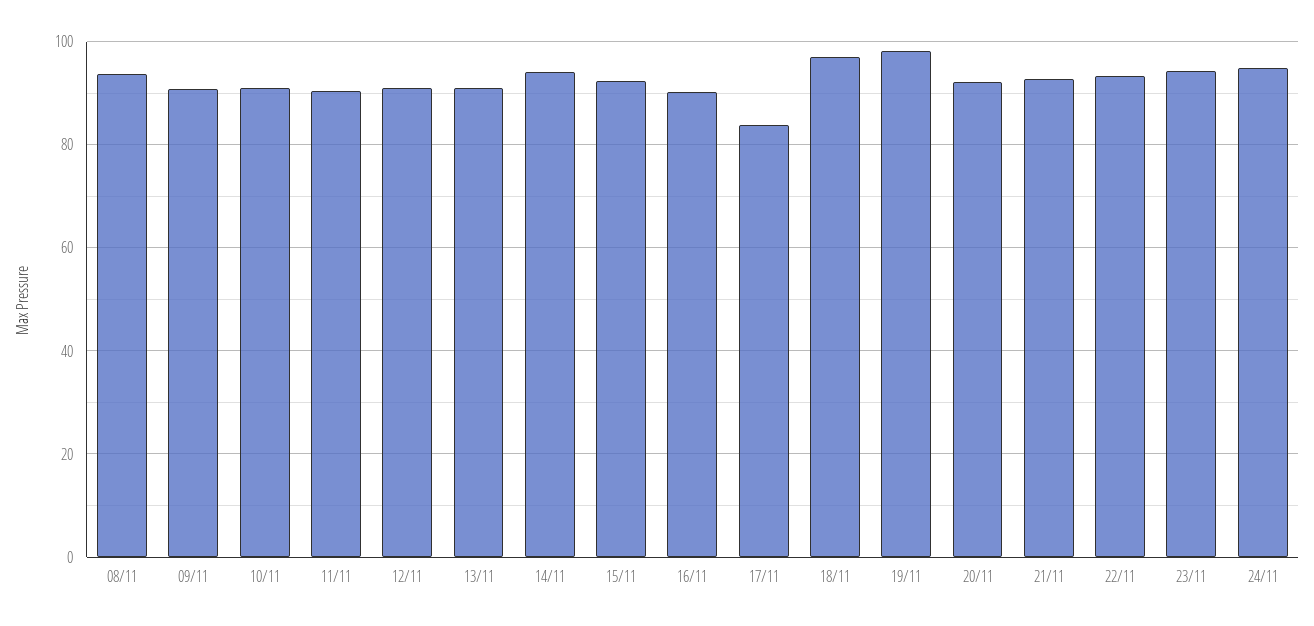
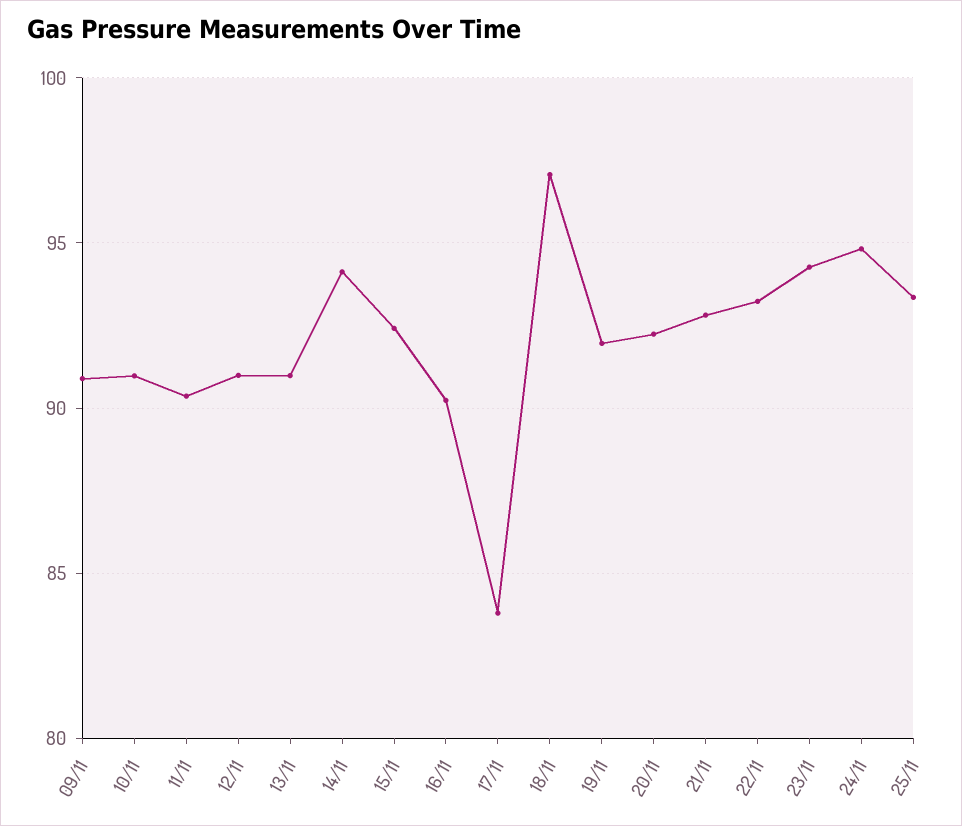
08/11: 94 -> none
19/11: 98 -> 92
25/11: none -> 93.5

